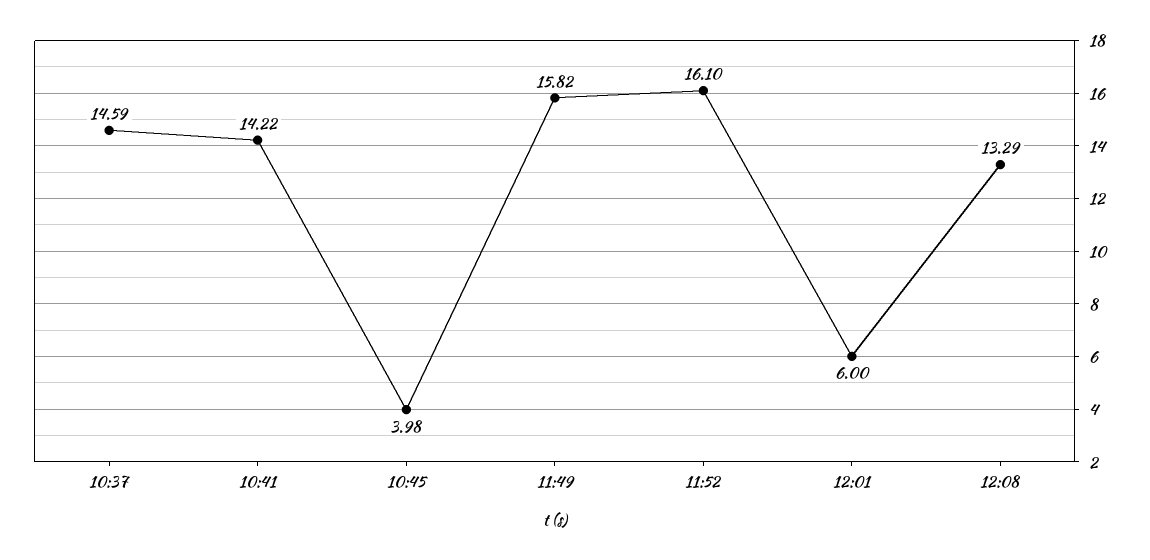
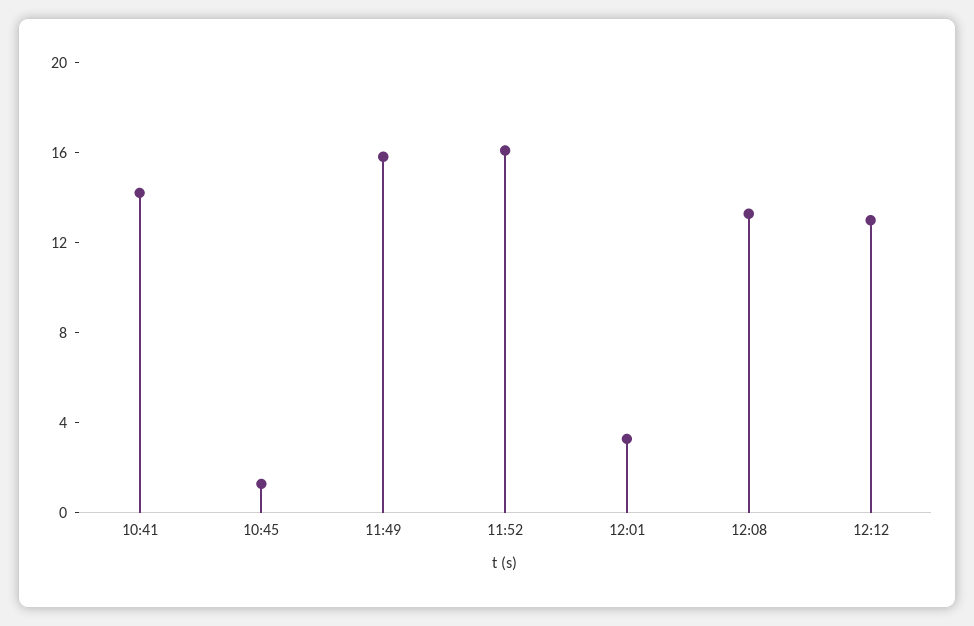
10:37: 14.59 -> none
10:45: 3.98 -> 1
12:01: 6 -> 3
12:12: none -> 13

